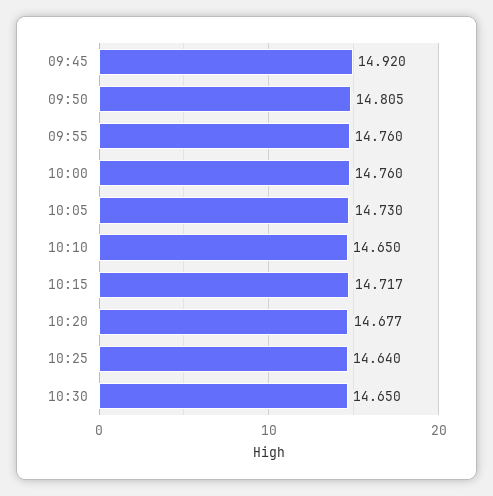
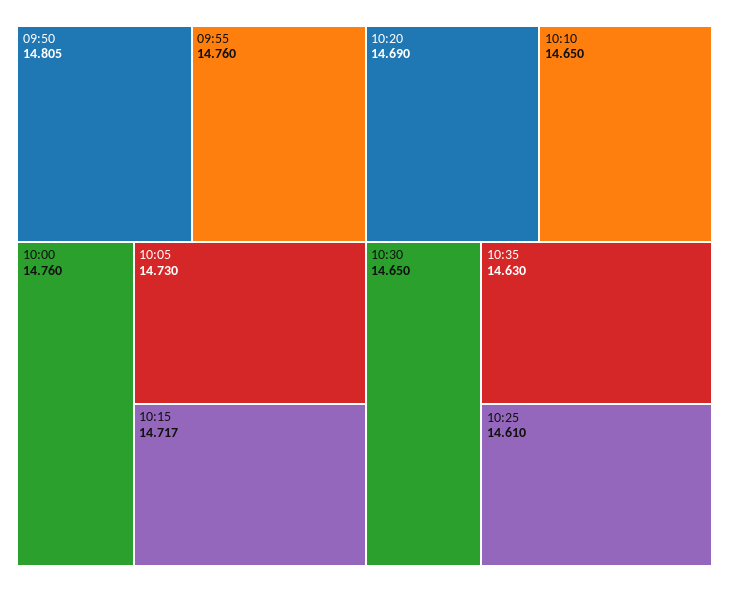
09:45: 14.92 -> none
10:20: 14.677 -> 14.69
10:25: 14.64 -> 14.61
10:35: none -> 14.63

